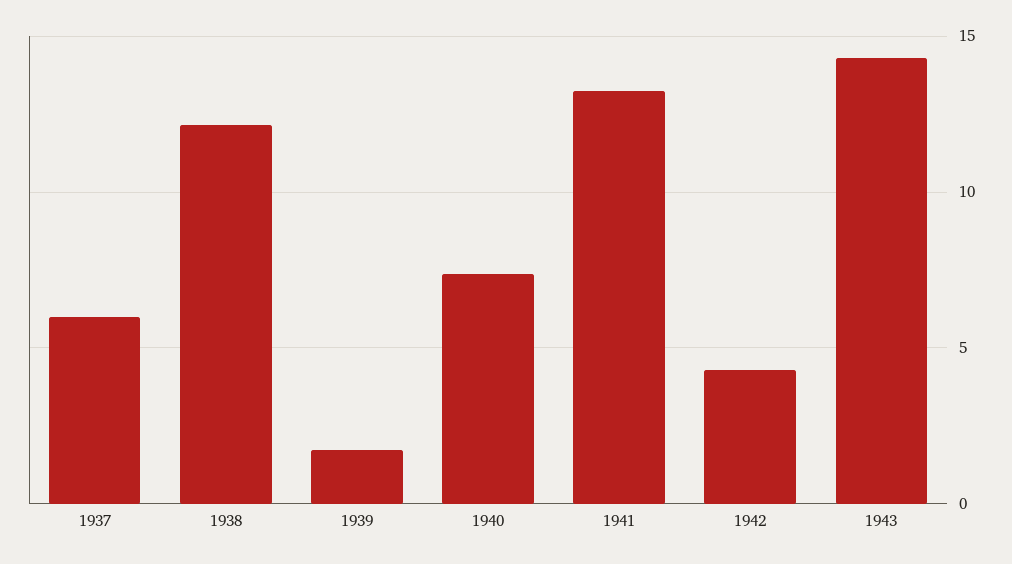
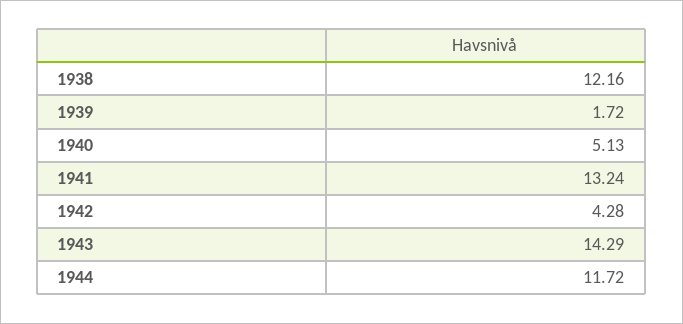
1937: 6 -> none
1940: 7.5 -> 5.13
1944: none -> 11.72

